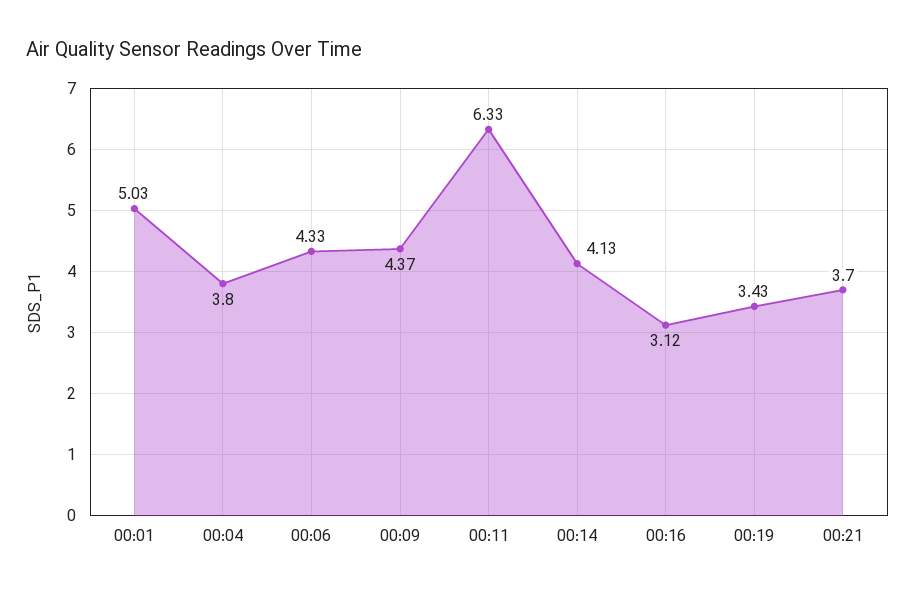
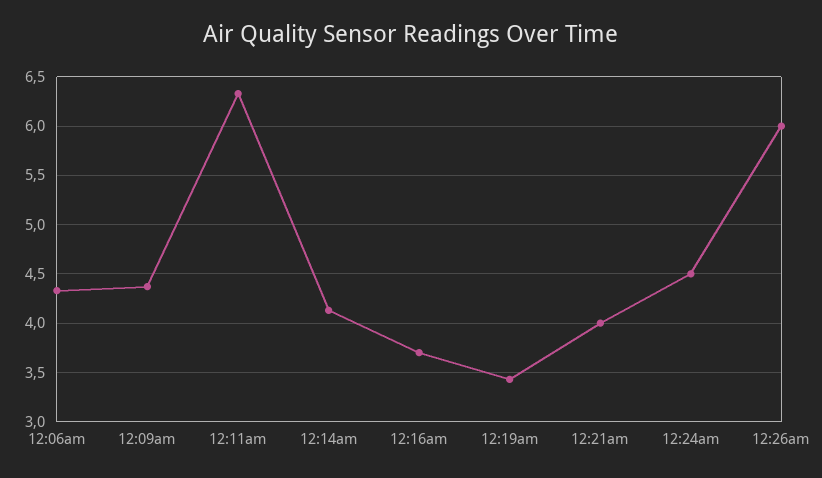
00:01: 5.03 -> none
00:04: 3.8 -> none
00:16: 3.12 -> 3.7
00:21: 3.7 -> 4
12:24am: none -> 4.5
12:26am: none -> 6

